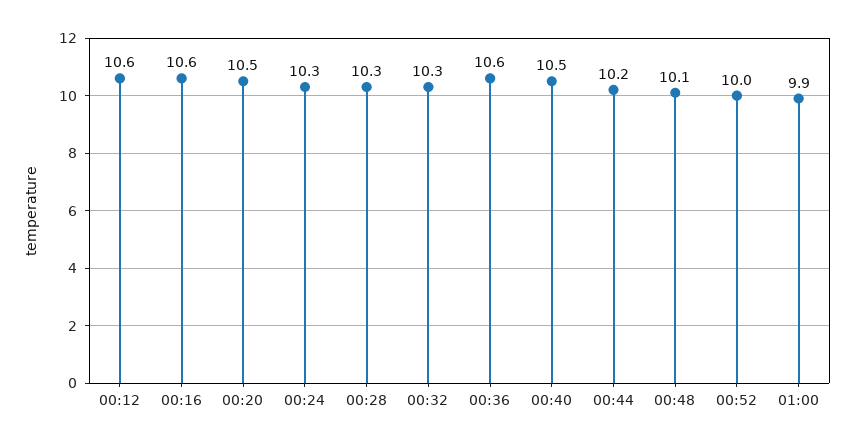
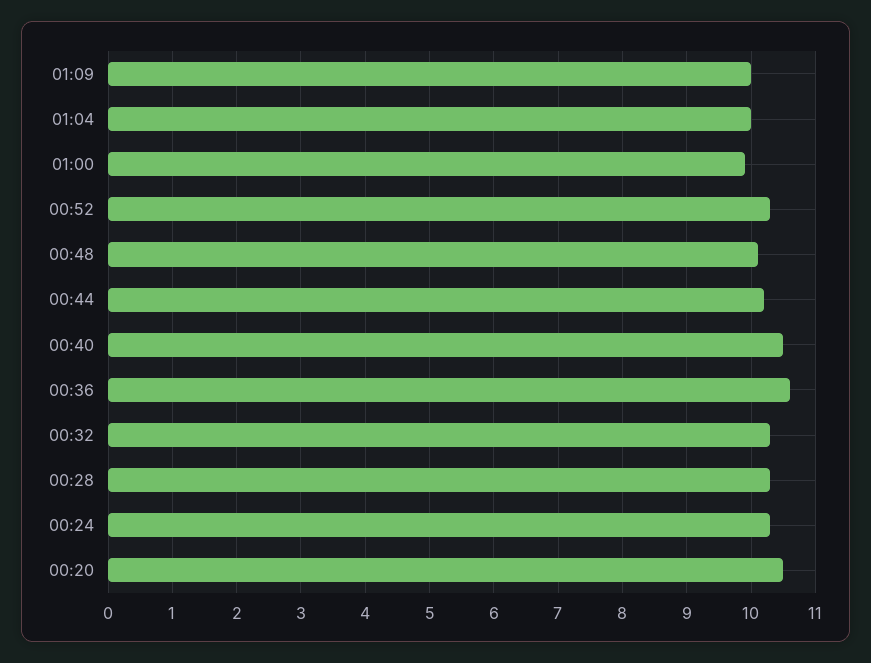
00:12: 10.6 -> none
00:16: 10.6 -> none
00:52: 10 -> 10.3
01:09: none -> 10
01:04: none -> 10

